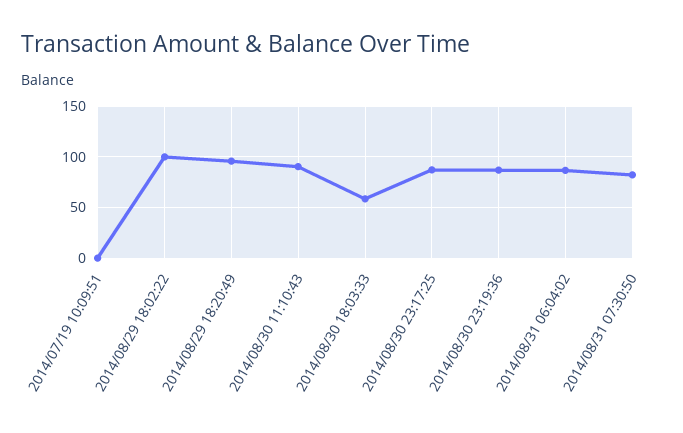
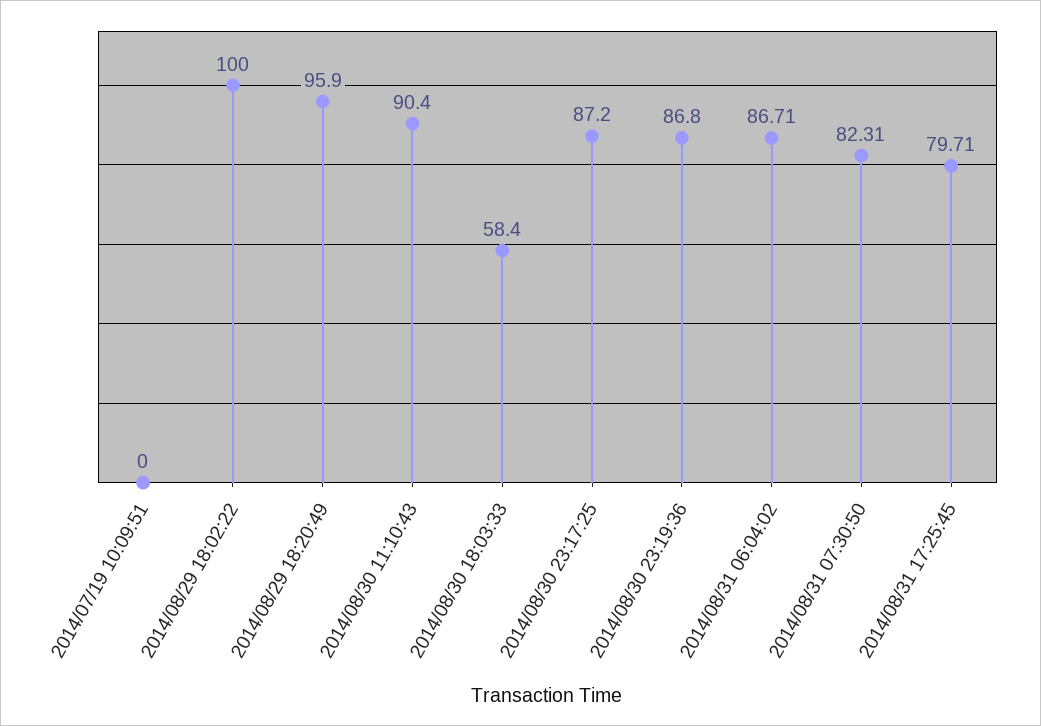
2014/08/31 17:25:45: none -> 79.71

